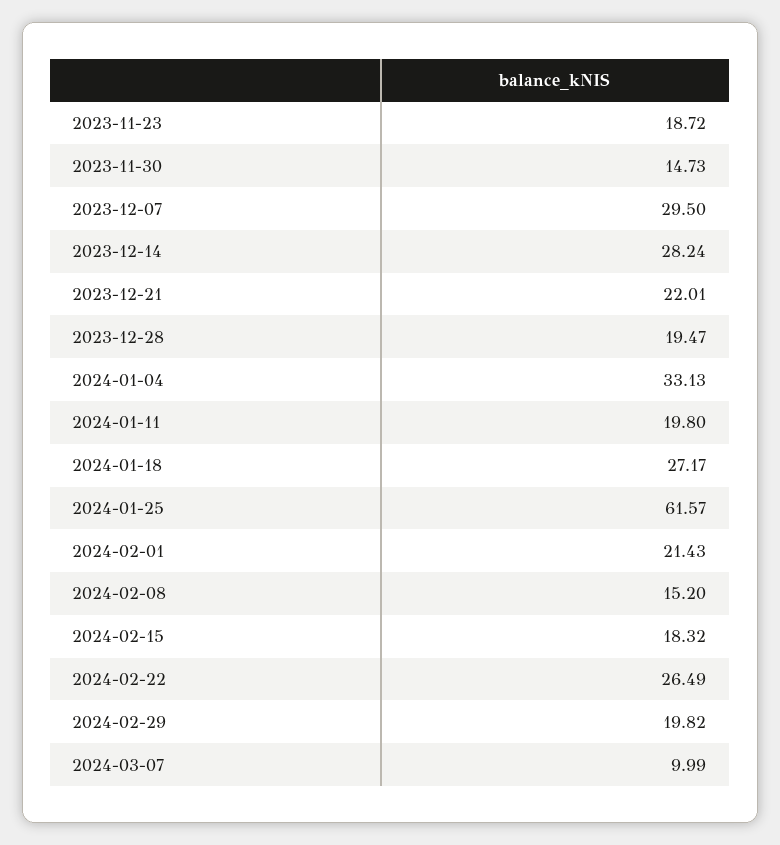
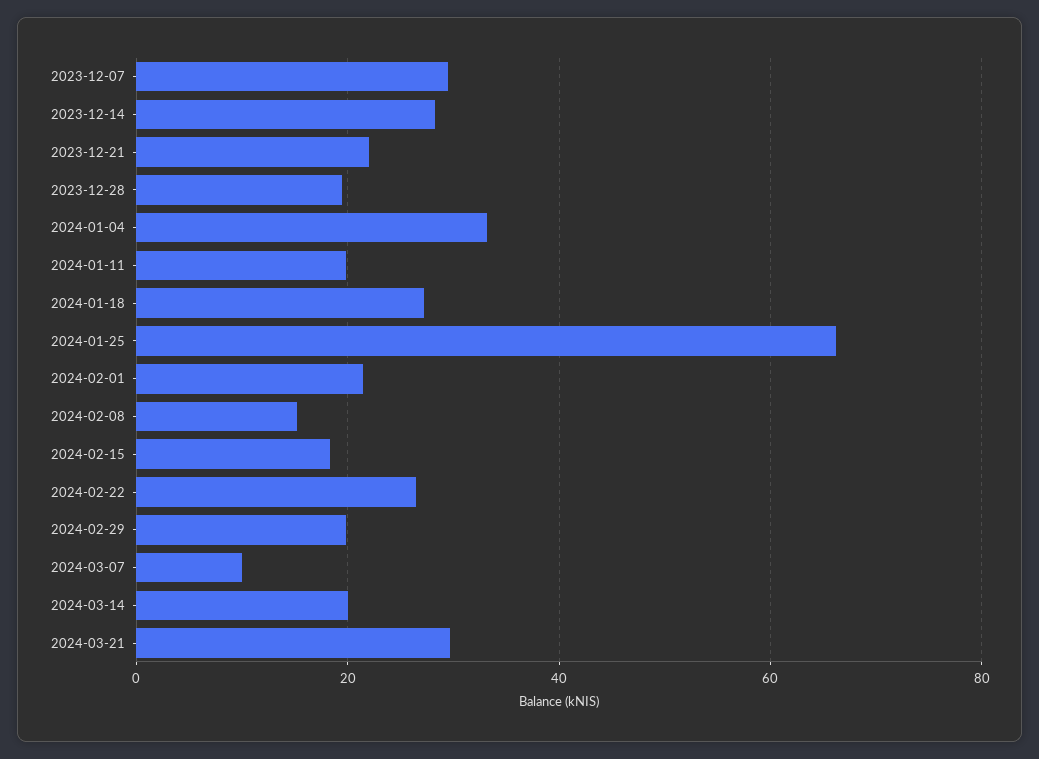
2023-11-23: 18.72 -> none
2023-11-30: 14.73 -> none
2024-01-25: 61.57 -> 66
2024-03-14: none -> 20
2024-03-21: none -> 30

